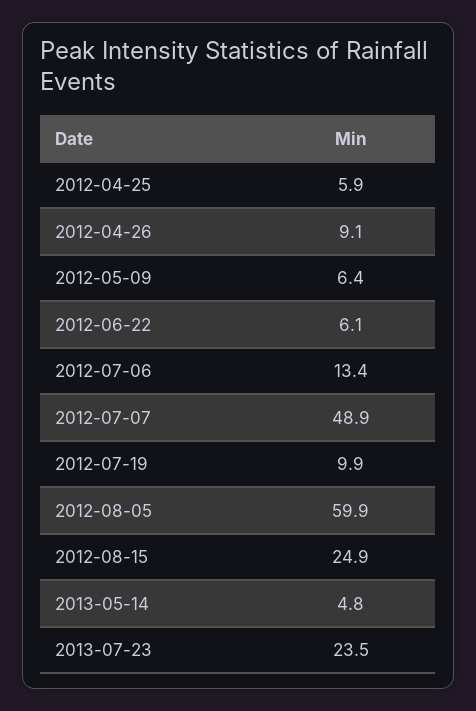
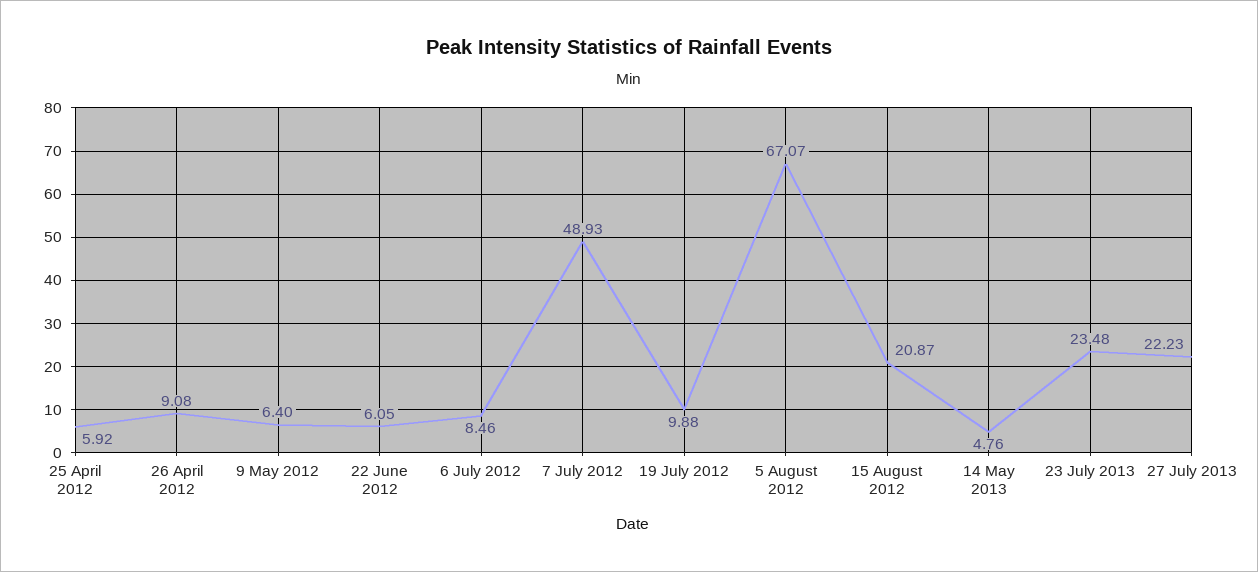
2012-07-06: 13.4 -> 8.46
2012-08-05: 59.9 -> 67.07
2012-08-15: 24.9 -> 20.87
27 July 2013: none -> 22.23

